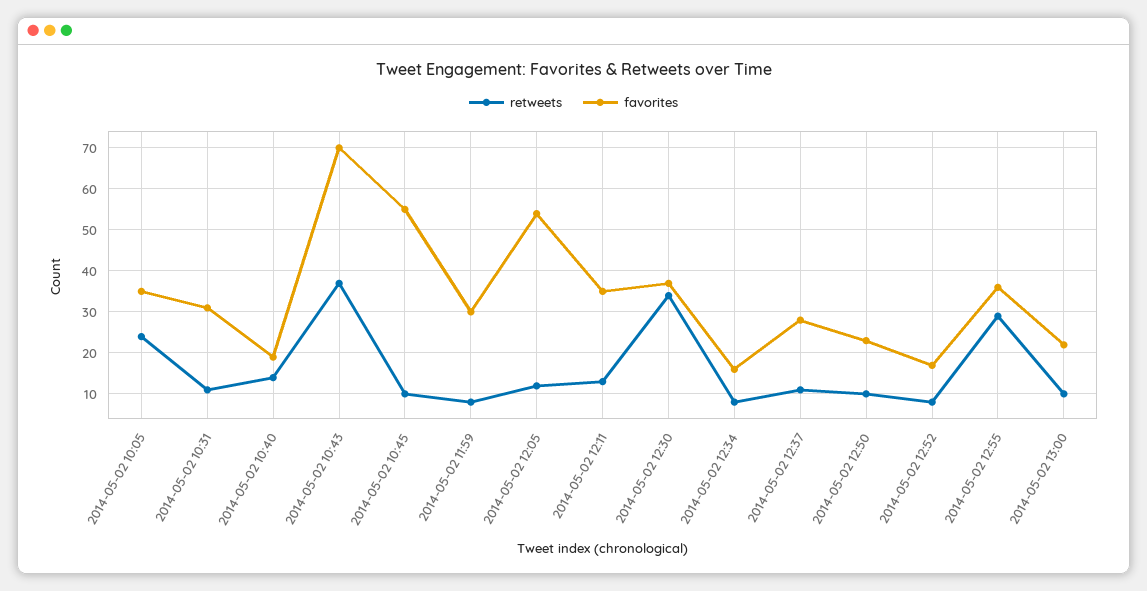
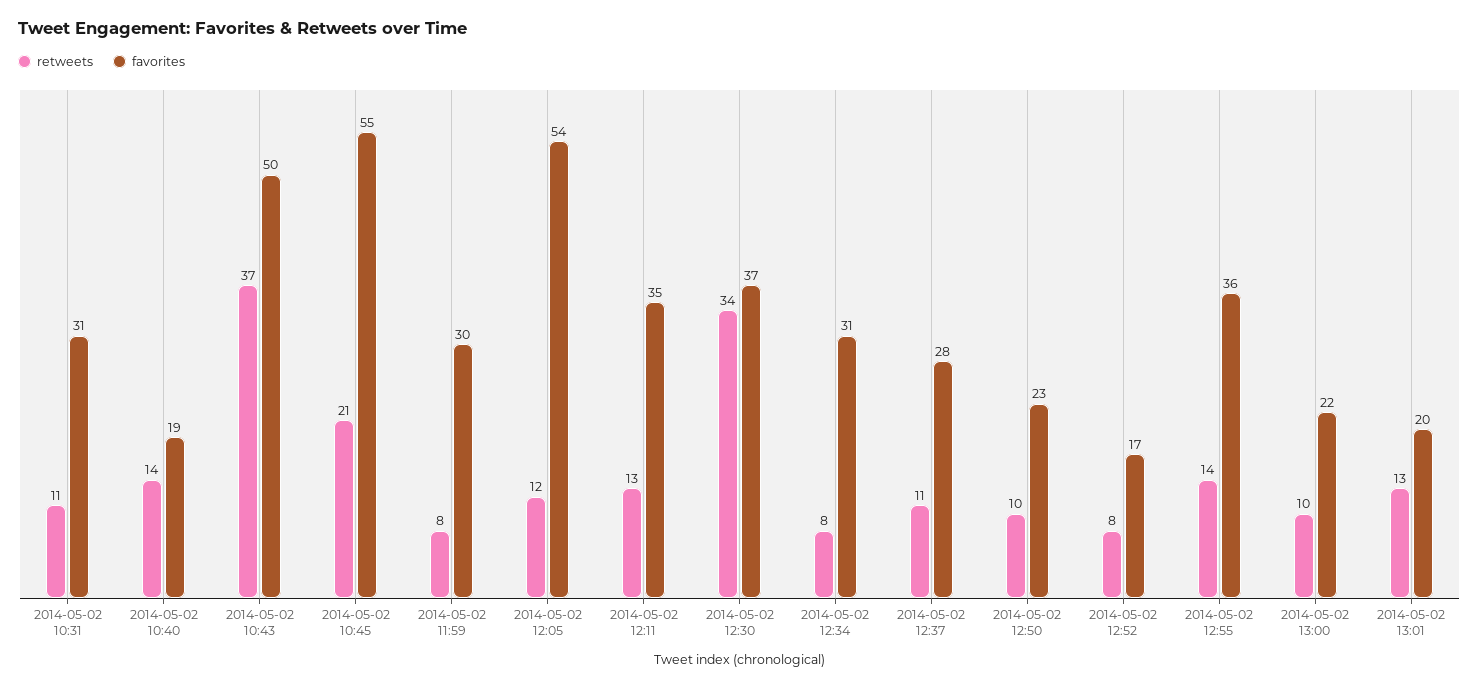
retweets, 2014-05-02 10:05: 25 -> none
favorites, 2014-05-02 10:05: 35 -> none
favorites, 2014-05-02 10:43: 70 -> 50
retweets, 2014-05-02 10:45: 10 -> 21
favorites, 2014-05-02 12:34: 15 -> 31
retweets, 2014-05-02 12:55: 30 -> 14
retweets, 2014-05-02 13:01: none -> 13
favorites, 2014-05-02 13:01: none -> 20

